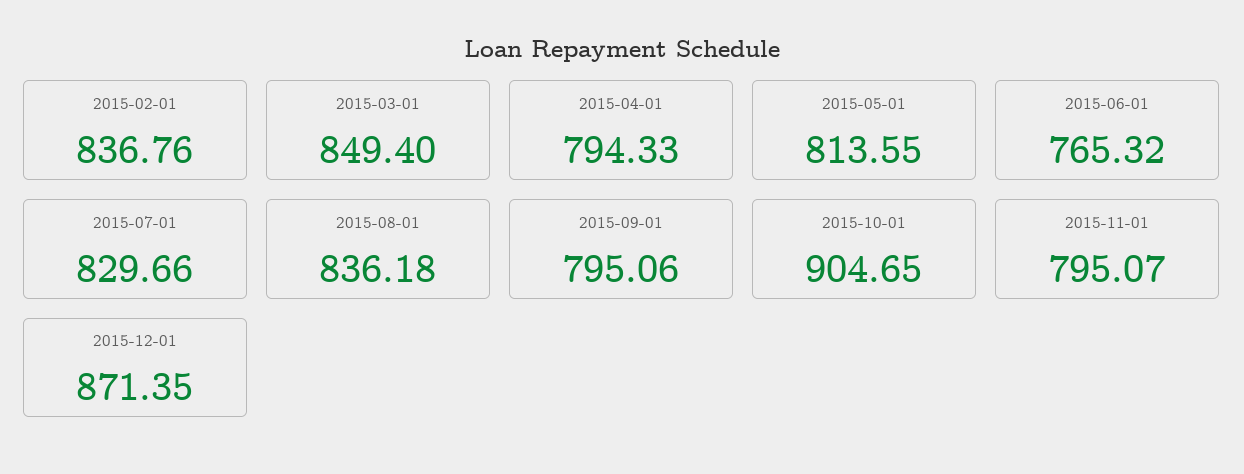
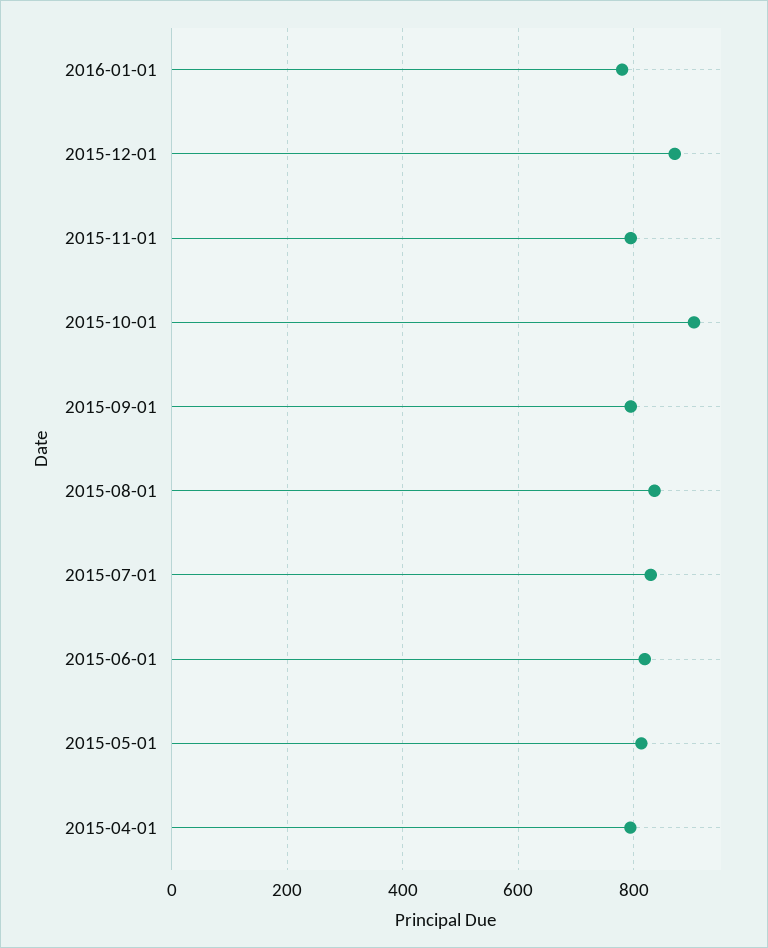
2015-02-01: 836.76 -> none
2015-03-01: 849.4 -> none
2015-06-01: 765.32 -> 820
2016-01-01: none -> 780

